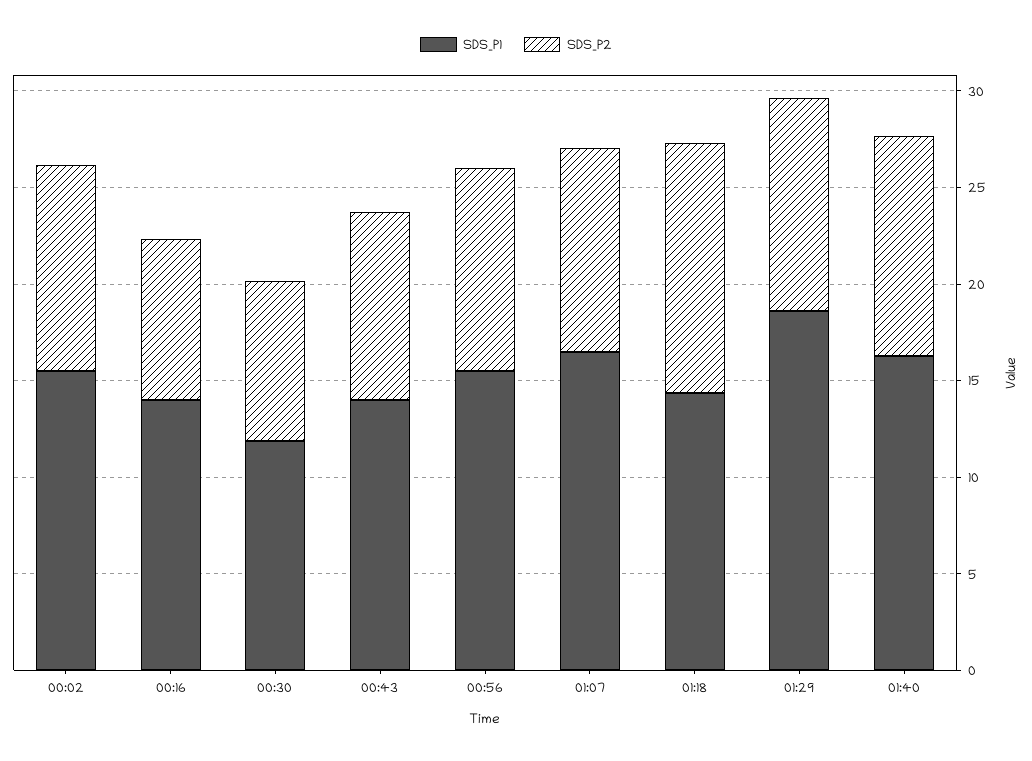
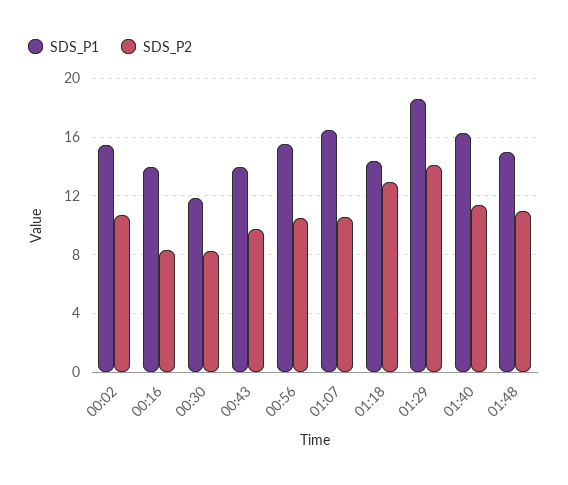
SDS_P2, 01:29: 11 -> 14
SDS_P1, 01:48: none -> 15
SDS_P2, 01:48: none -> 11

